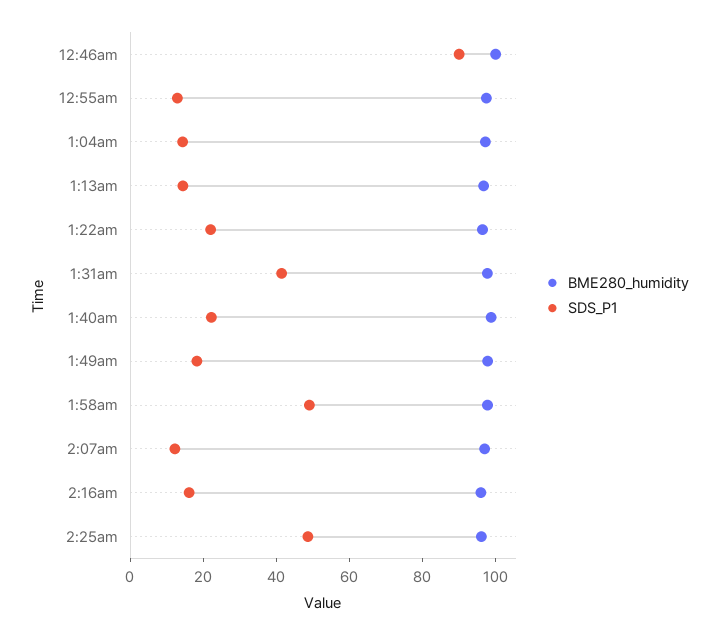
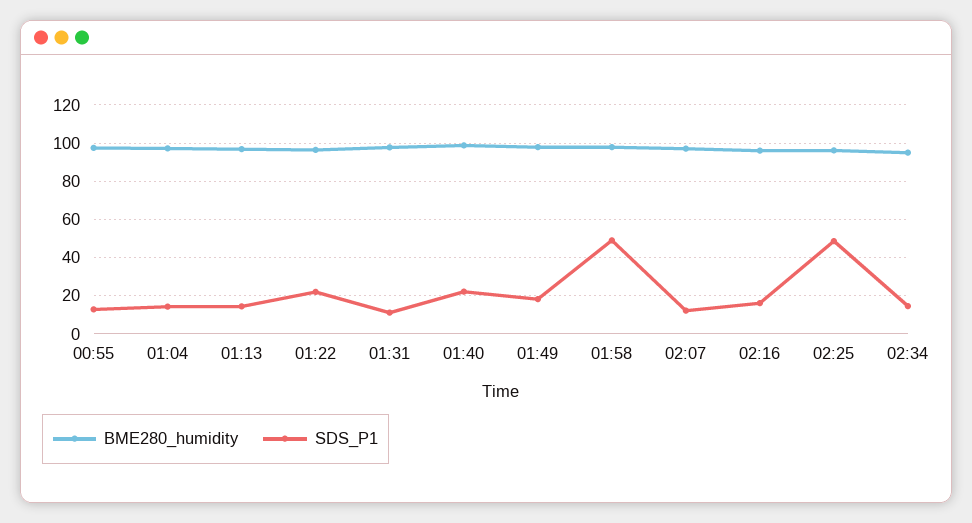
BME280_humidity, 12:46am: 100 -> none
SDS_P1, 12:46am: 90 -> none
SDS_P1, 1:31am: 40 -> 10
BME280_humidity, 02:34: none -> 95
SDS_P1, 02:34: none -> 15

